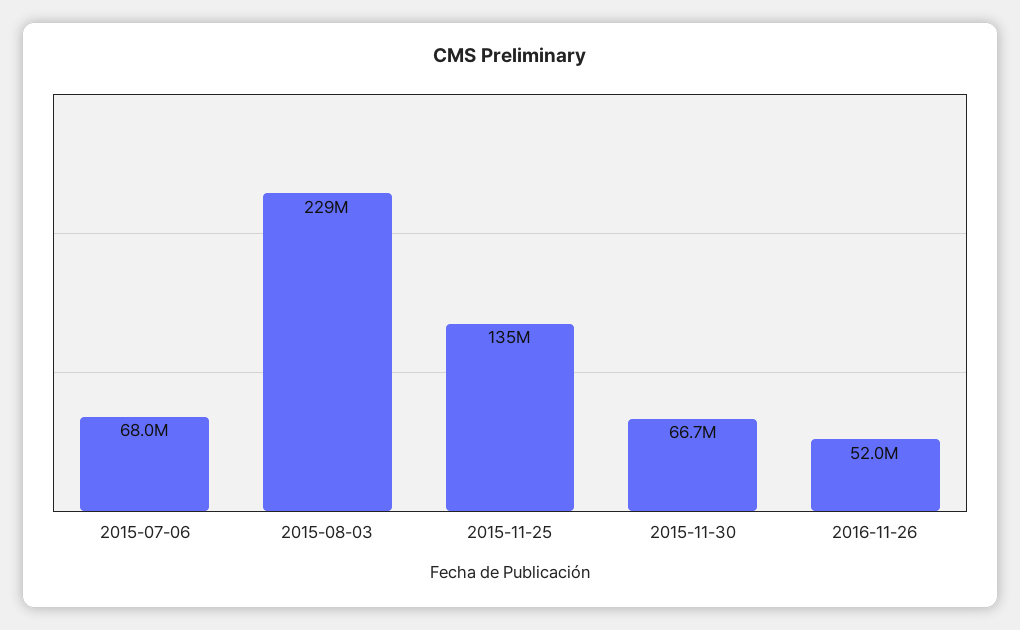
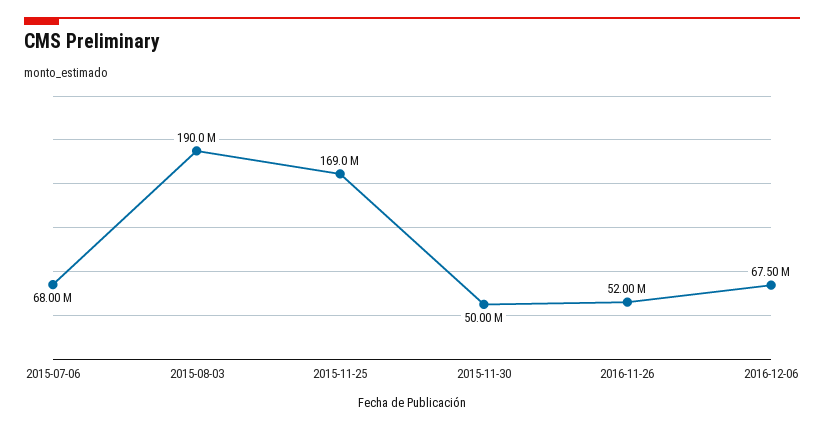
2015-08-03: 229000000 -> 190000000
2015-11-25: 135000000 -> 169000000
2015-11-30: 66700000 -> 50000000
2016-12-06: none -> 67500000

